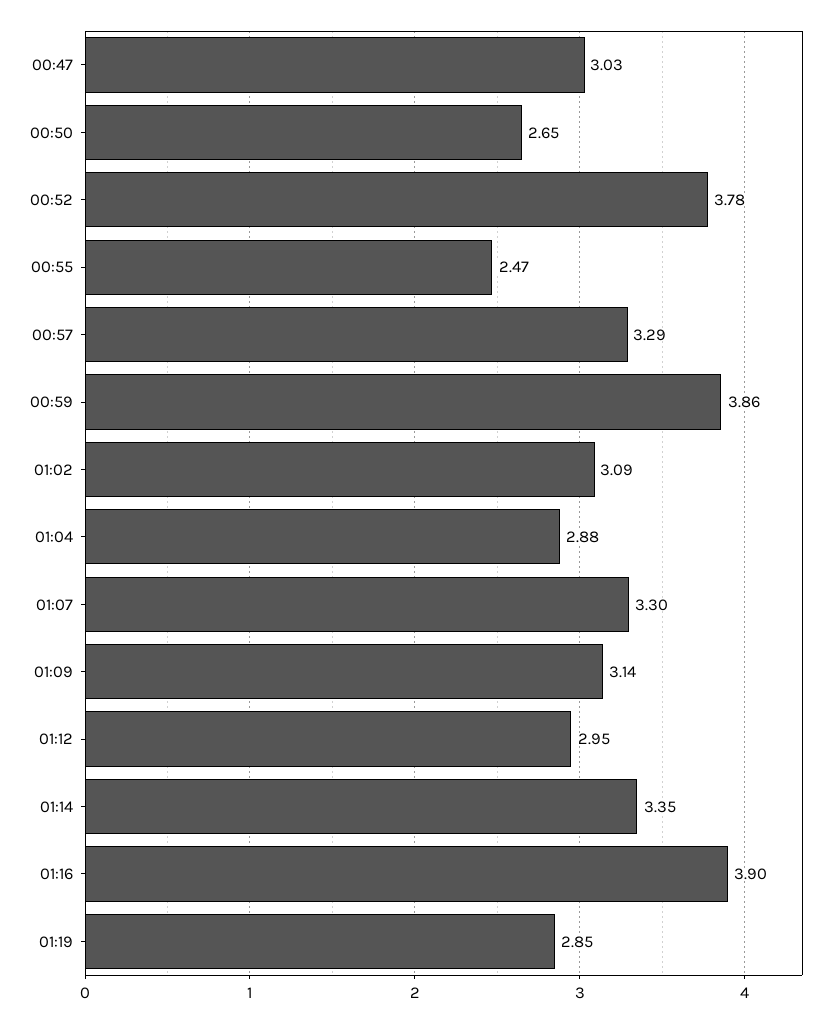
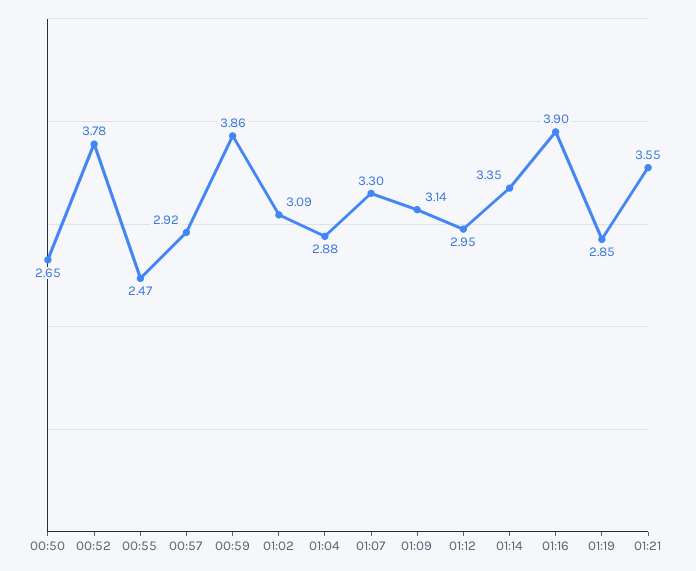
00:47: 3.03 -> none
00:57: 3.29 -> 2.92
01:21: none -> 3.55

